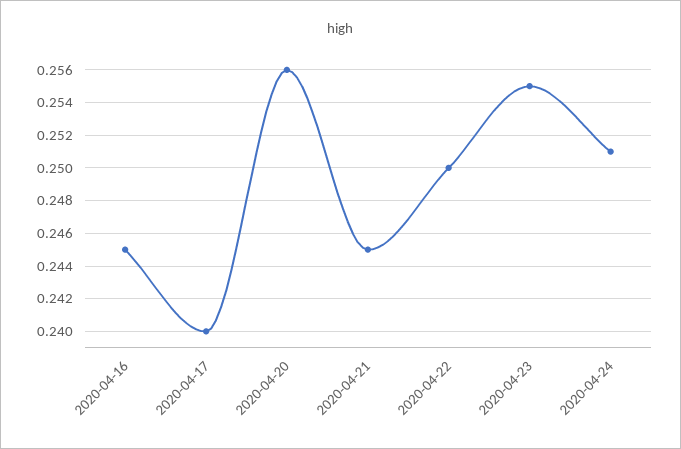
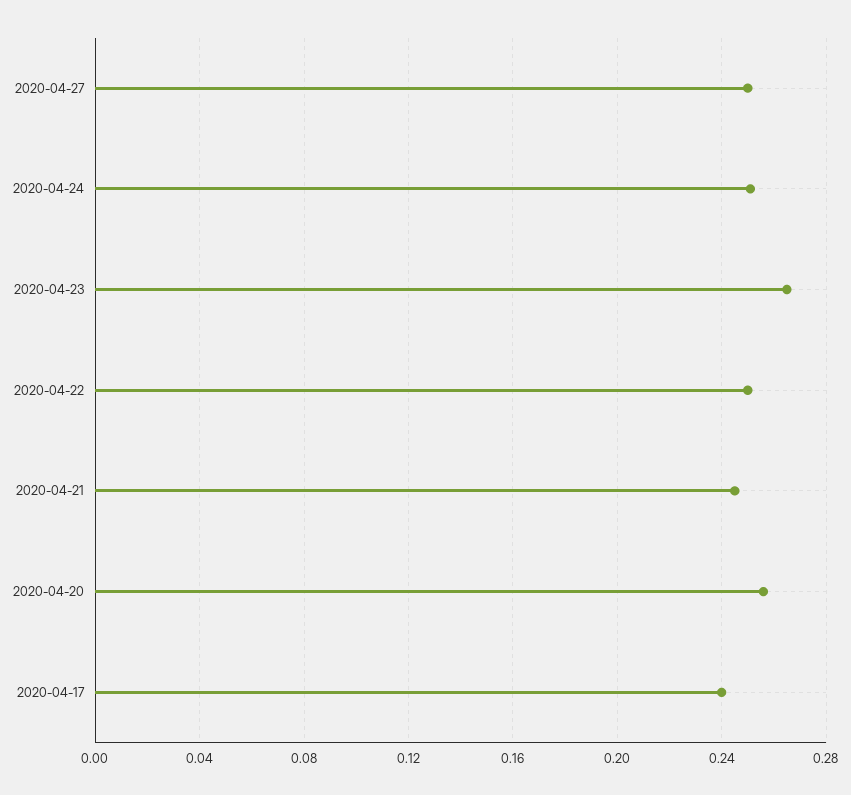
2020-04-16: 0.245 -> none
2020-04-23: 0.255 -> 0.265
2020-04-27: none -> 0.25

